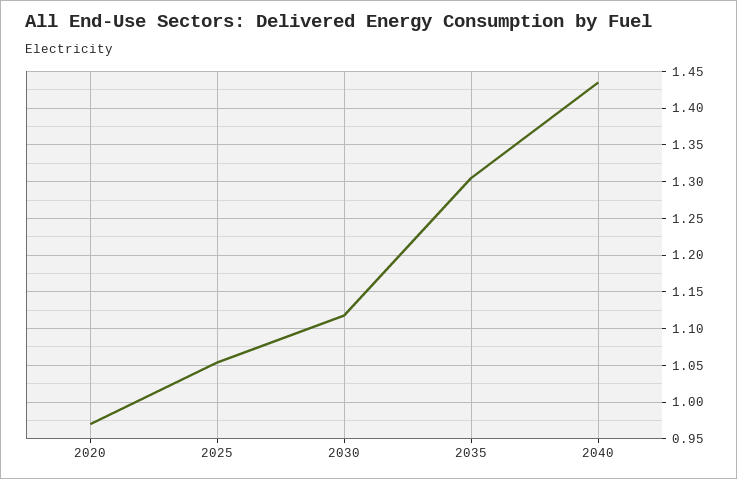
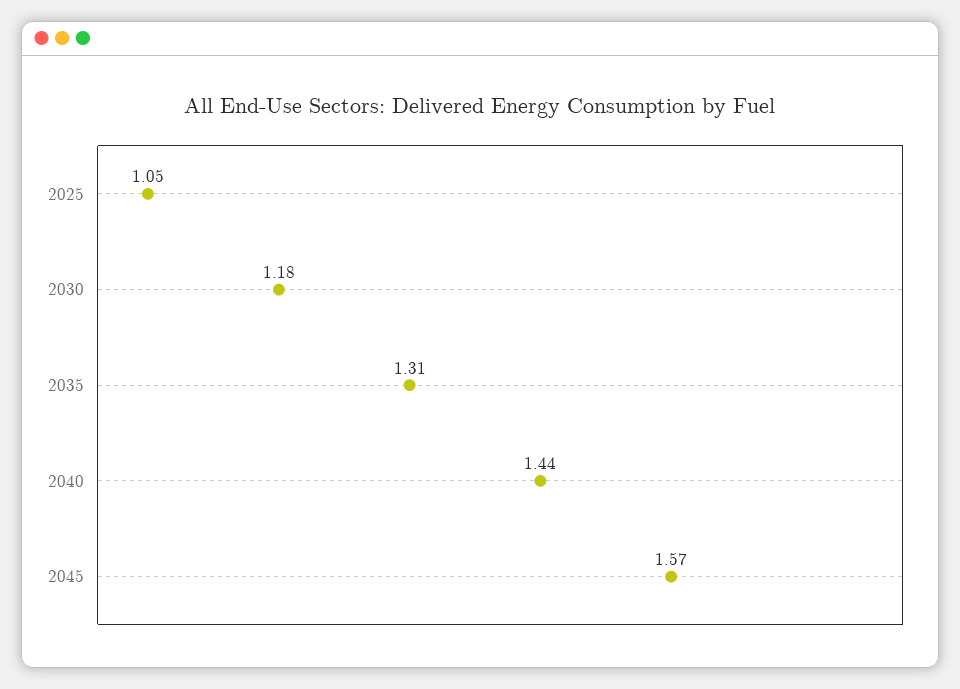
2020: 0.97 -> none
2030: 1.12 -> 1.18
2045: none -> 1.57

